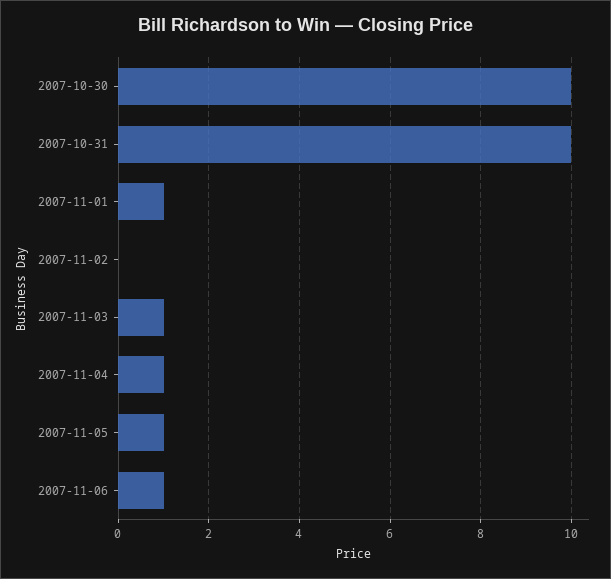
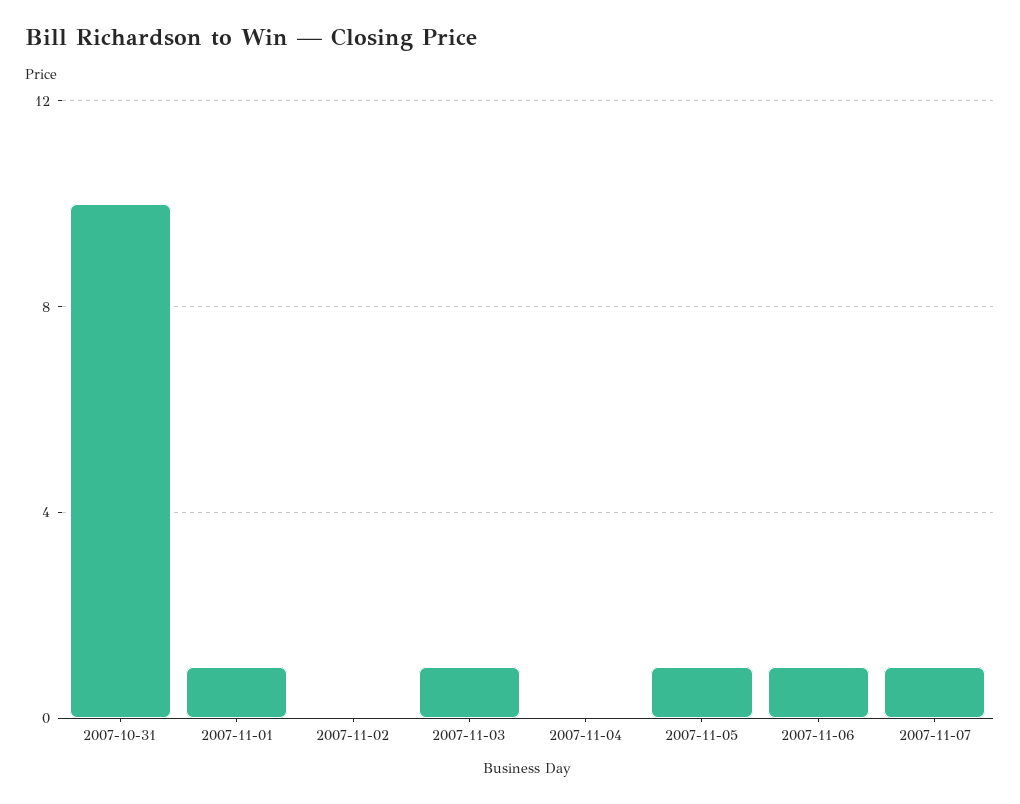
2007-10-30: 10 -> none
2007-11-04: 1 -> 0
2007-11-07: none -> 1

